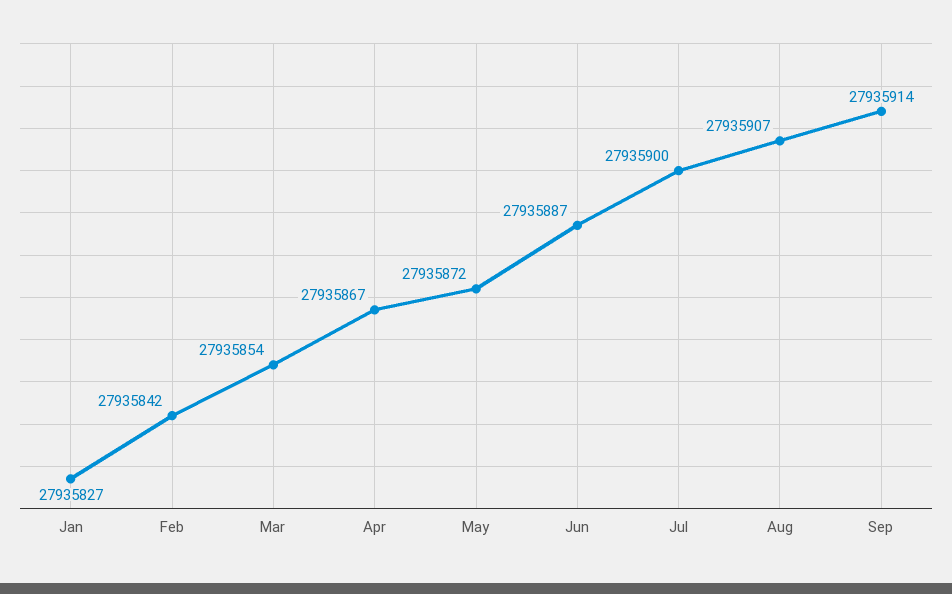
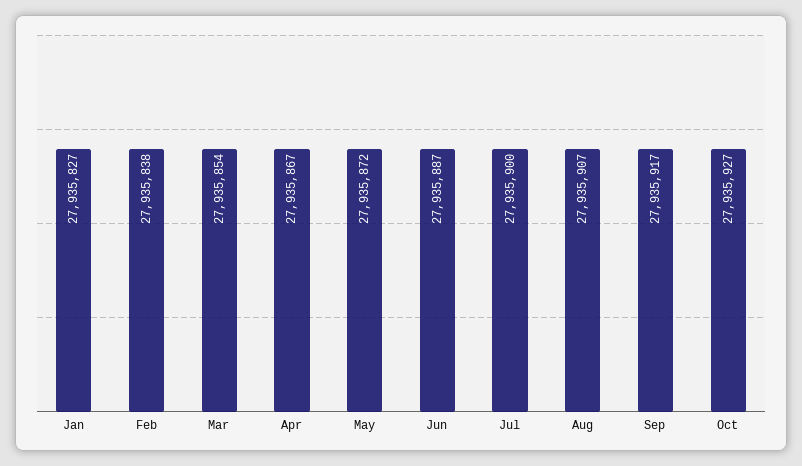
Feb: 27935842 -> 27935838
Sep: 27935914 -> 27935917
Oct: none -> 27935927

